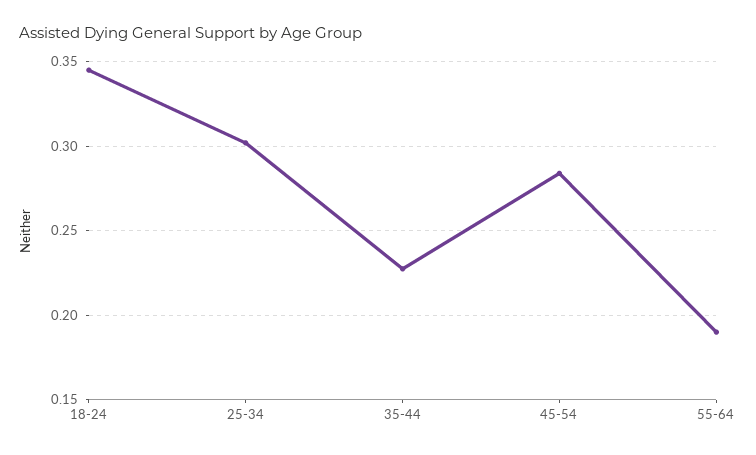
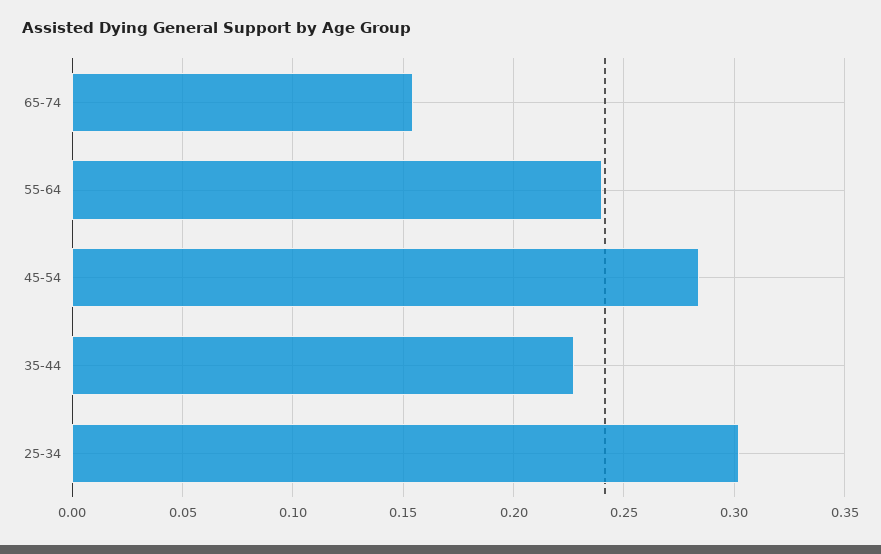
18-24: 0.345 -> none
55-64: 0.19 -> 0.24
65-74: none -> 0.155

